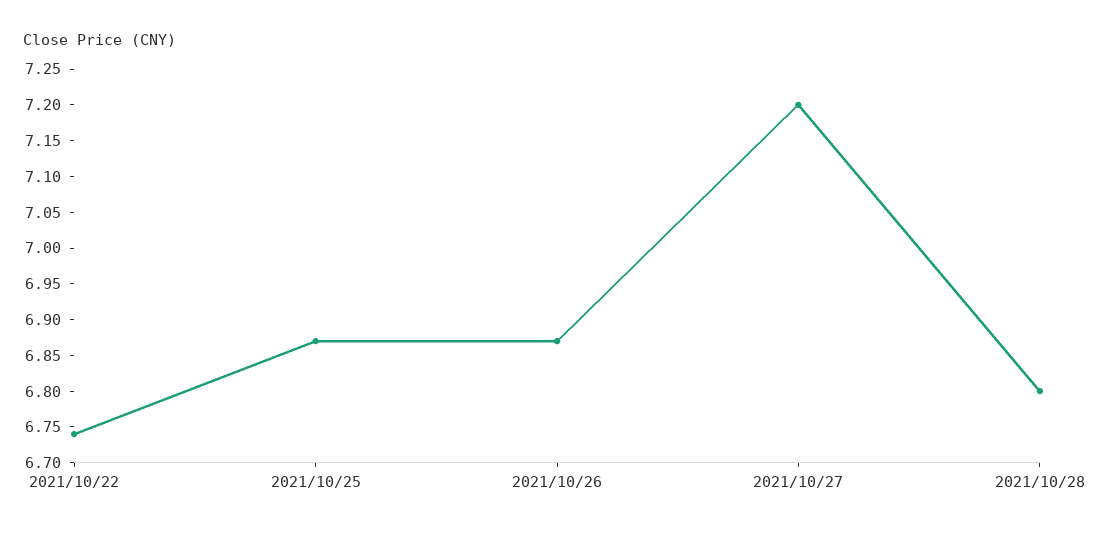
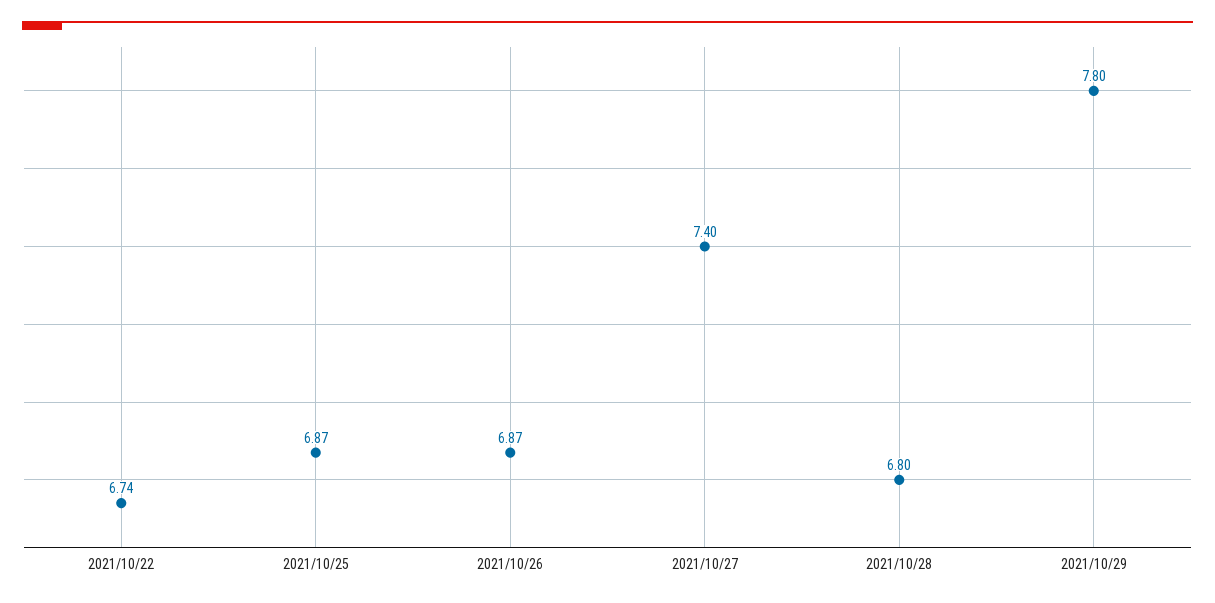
2021/10/27: 7.2 -> 7.4
2021/10/29: none -> 7.8

